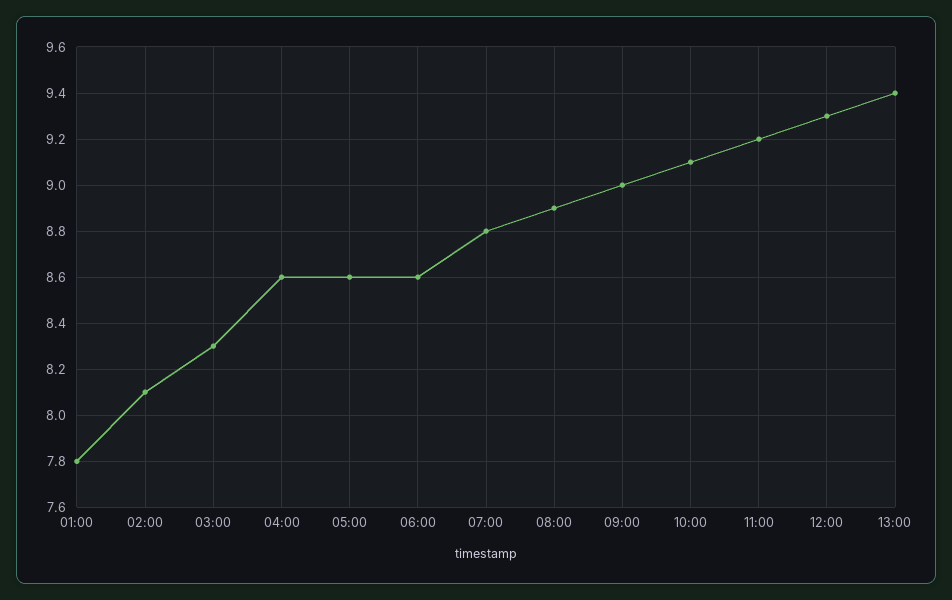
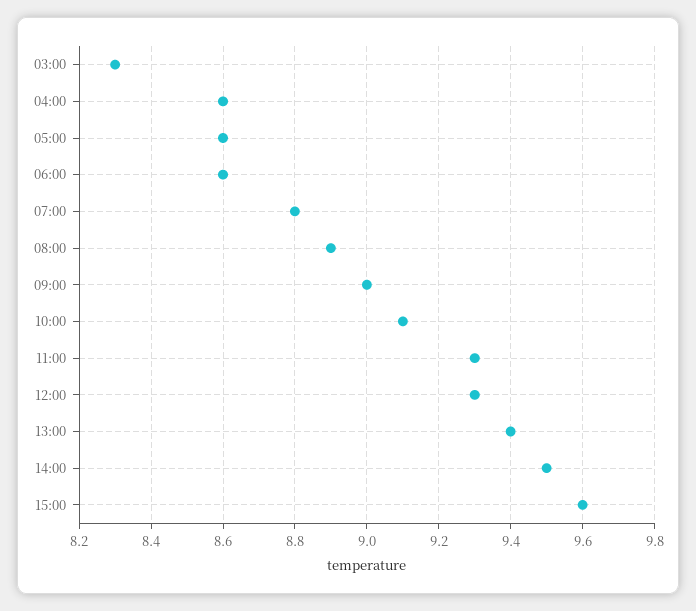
01:00: 7.8 -> none
02:00: 8.1 -> none
11:00: 9.2 -> 9.3
14:00: none -> 9.5
15:00: none -> 9.6

